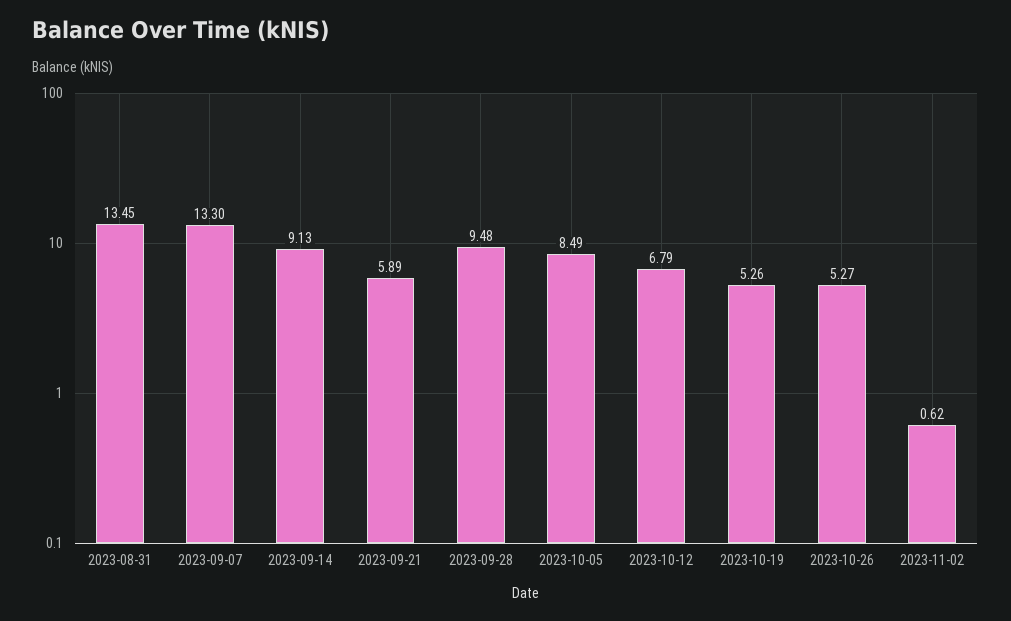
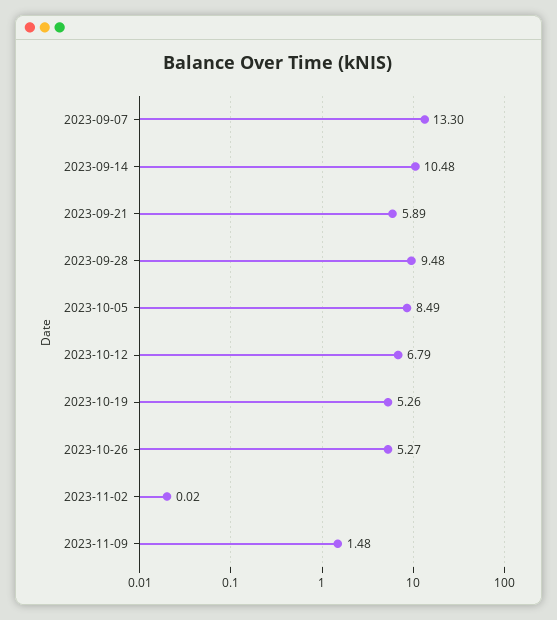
2023-08-31: 13.45 -> none
2023-09-14: 9.13 -> 10.48
2023-11-02: 0.62 -> 0.02
2023-11-09: none -> 1.48

